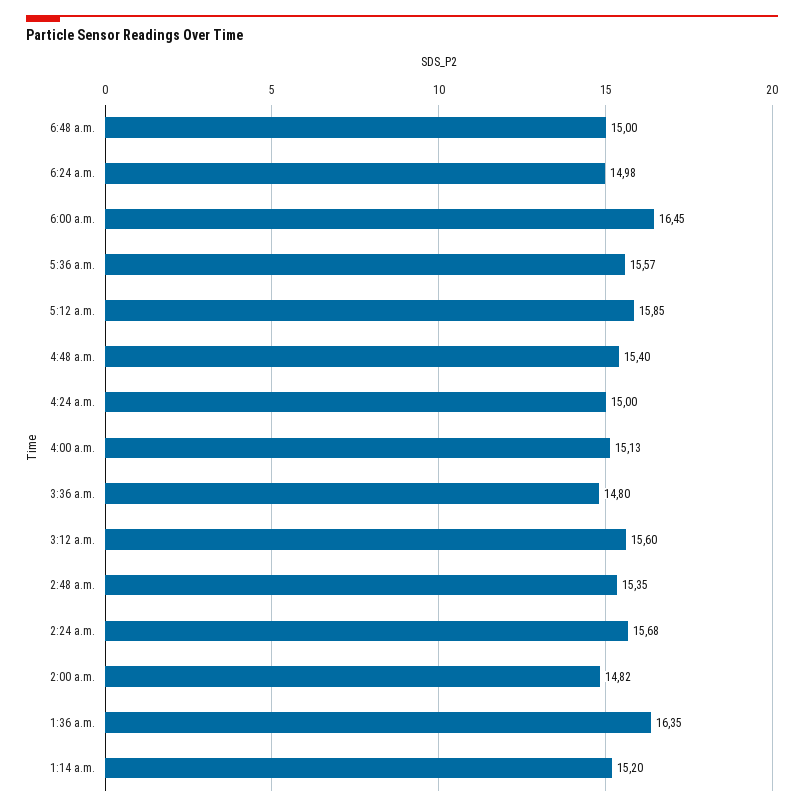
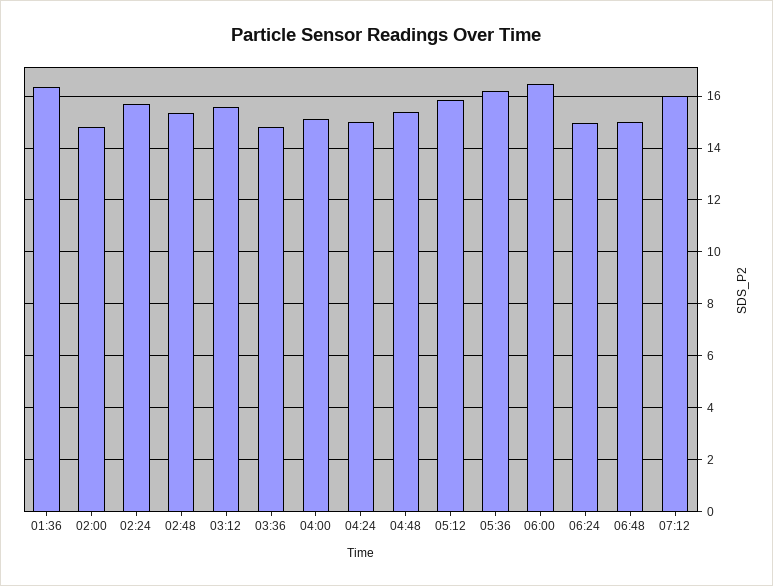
5:36 a.m.: 15.57 -> 16.25
1:14 a.m.: 15.2 -> none
07:12: none -> 16

